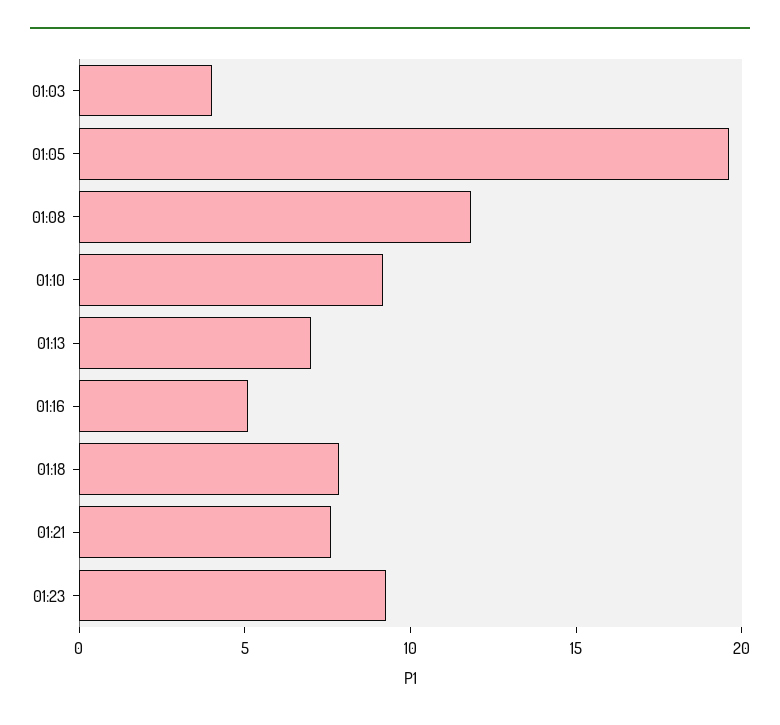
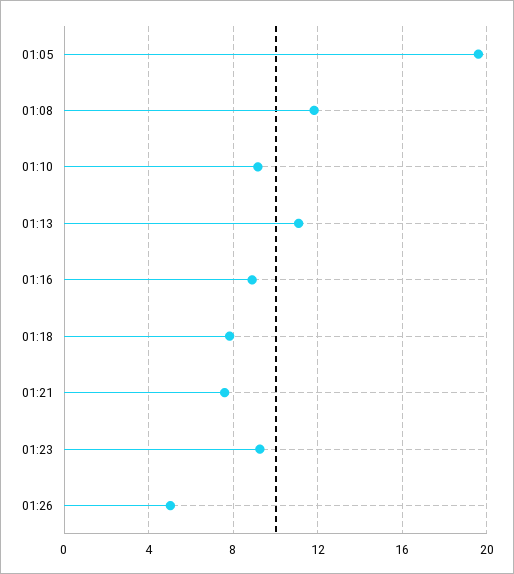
01:03: 4 -> none
01:13: 7 -> 11
01:16: 5 -> 9
01:26: none -> 5

